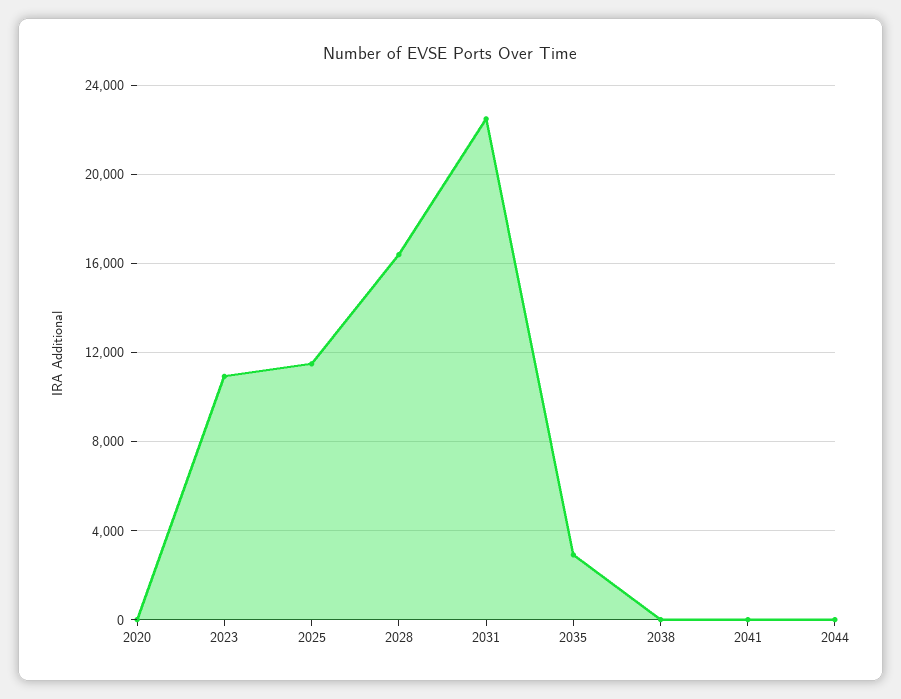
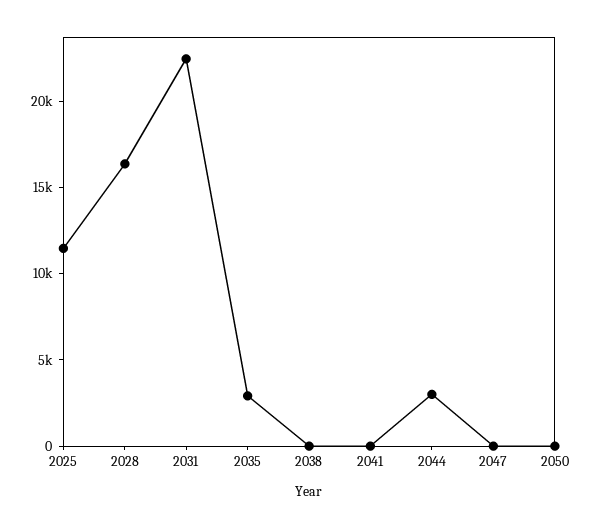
2020: 0 -> none
2023: 11000 -> none
2044: 0 -> 3000
2047: none -> 0
2050: none -> 0

